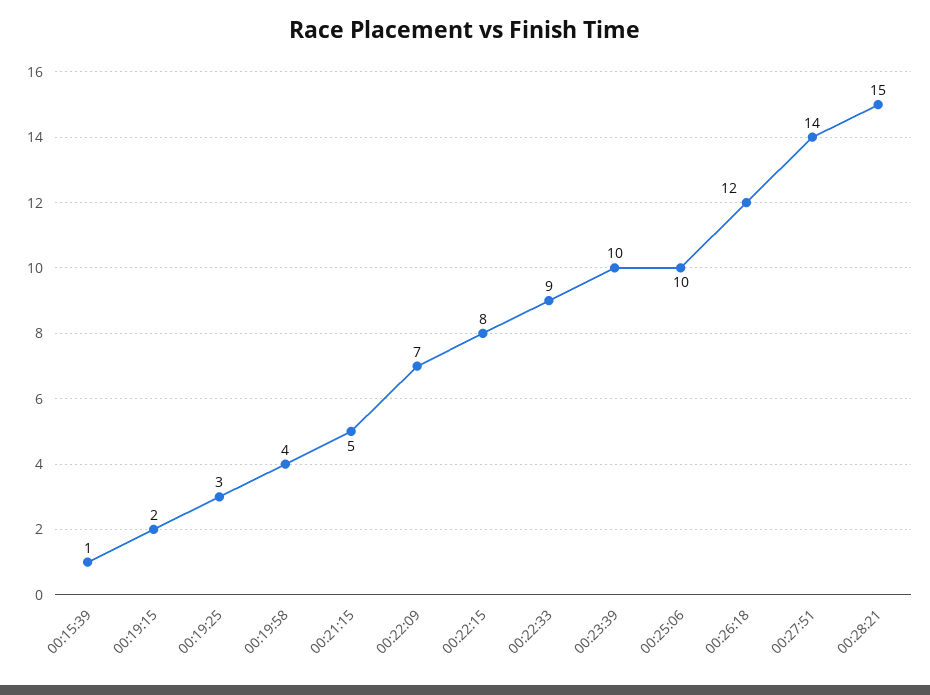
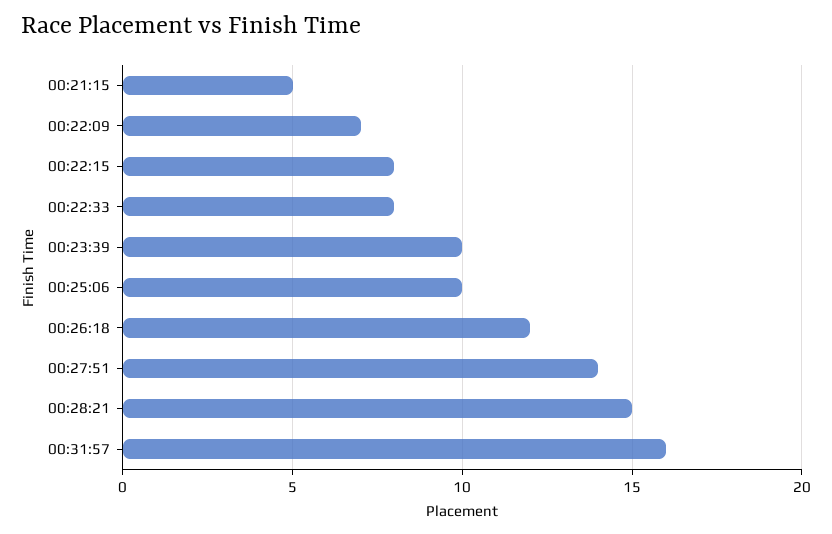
00:15:39: 1 -> none
00:19:15: 2 -> none
00:19:25: 3 -> none
00:19:58: 4 -> none
00:22:33: 9 -> 8
00:31:57: none -> 16

